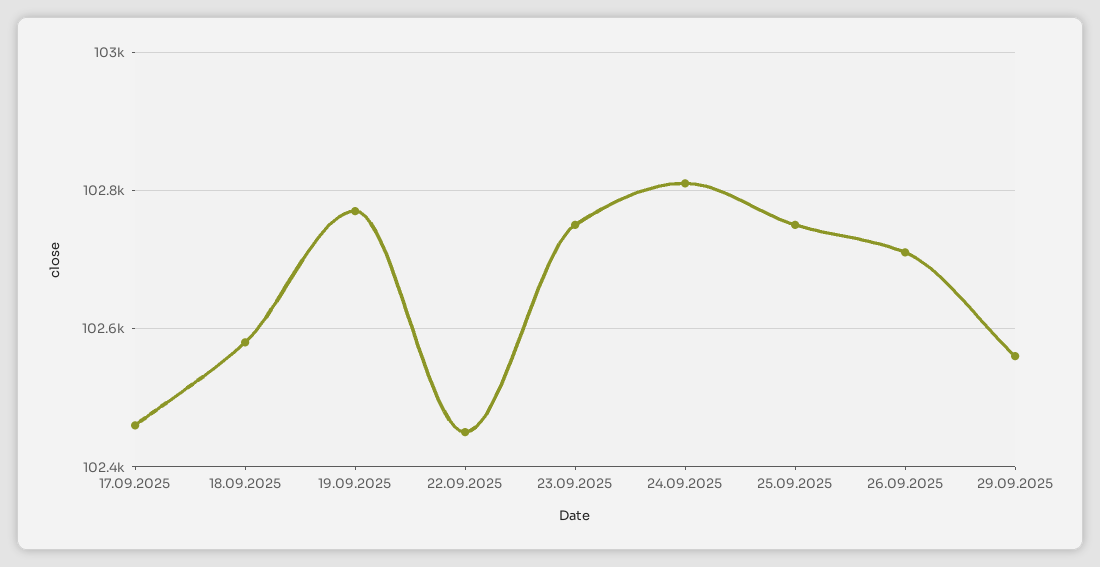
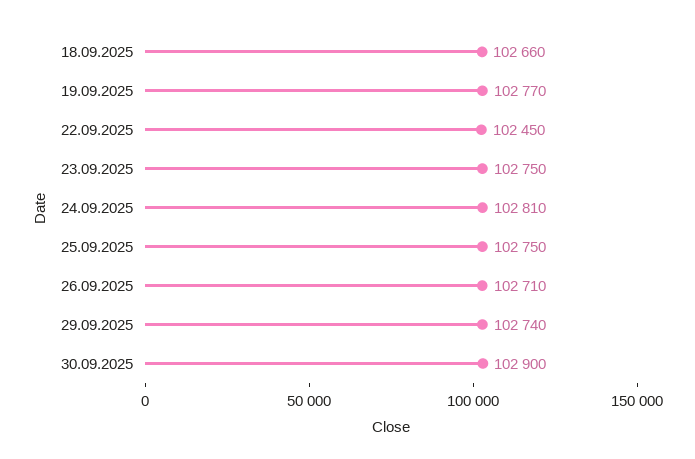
17.09.2025: 102460 -> none
18.09.2025: 102580 -> 102660
29.09.2025: 102560 -> 102740
30.09.2025: none -> 102900

